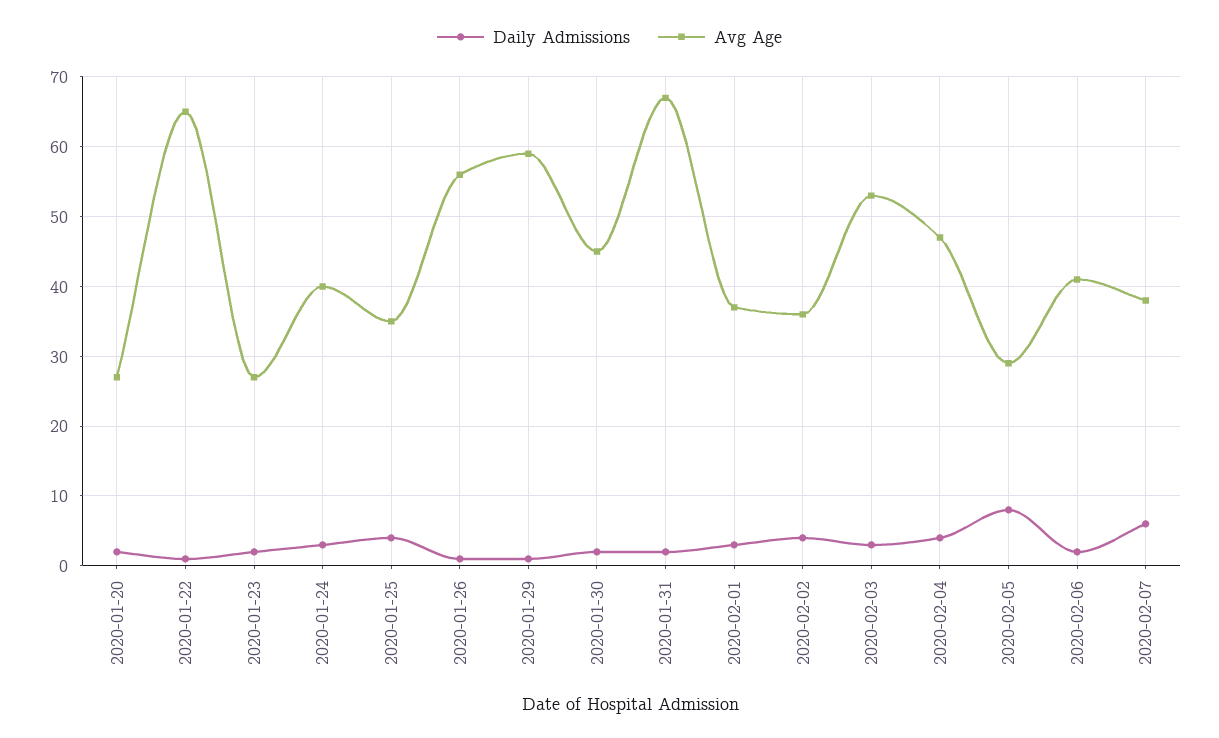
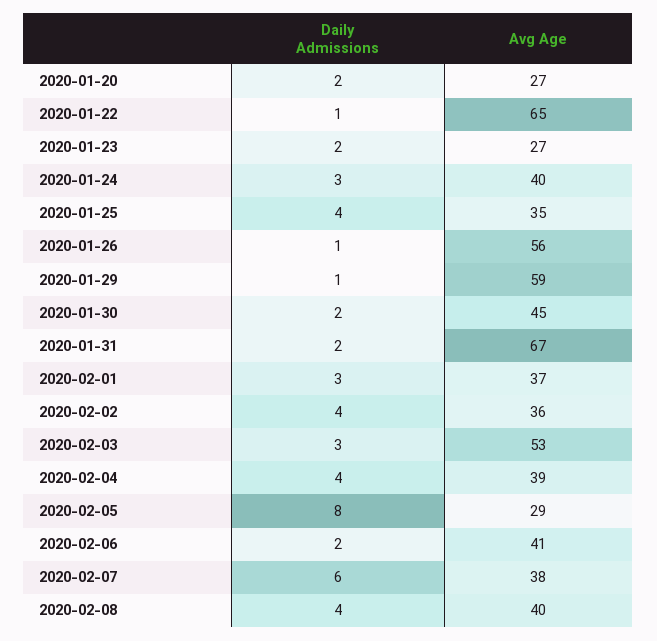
Avg Age, 2020-02-04: 47 -> 39
Daily Admissions, 2020-02-08: none -> 4
Avg Age, 2020-02-08: none -> 40

